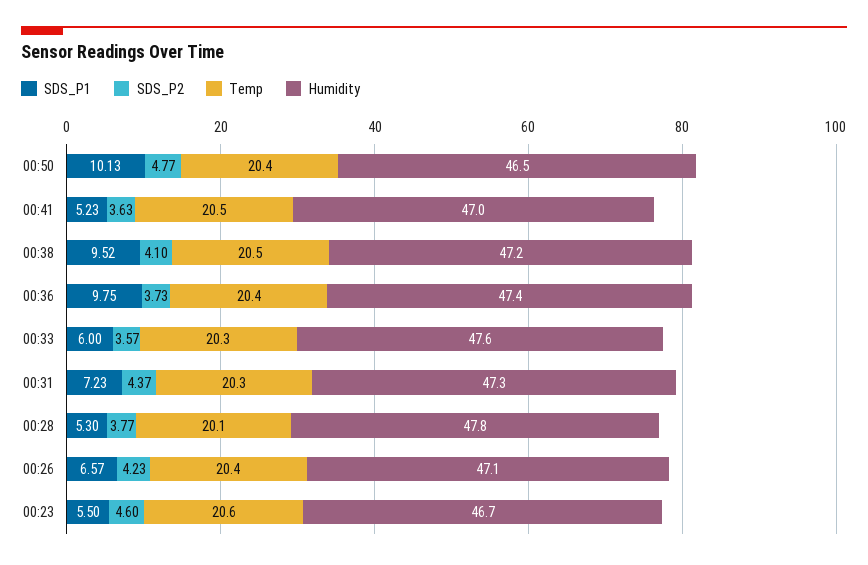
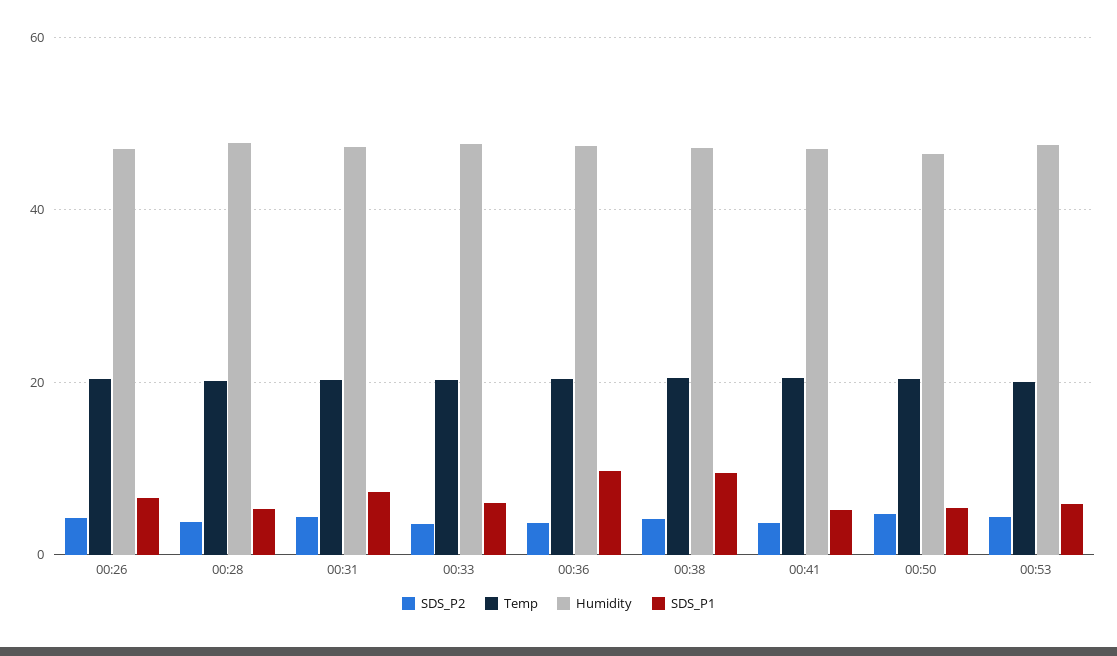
SDS_P1, 00:50: 10.13 -> 6
SDS_P1, 00:23: 5.5 -> none
SDS_P2, 00:23: 4.6 -> none
Temp, 00:23: 20.6 -> none
Humidity, 00:23: 46.7 -> none
SDS_P2, 00:53: none -> 4
Temp, 00:53: none -> 20
Humidity, 00:53: none -> 48
SDS_P1, 00:53: none -> 6

